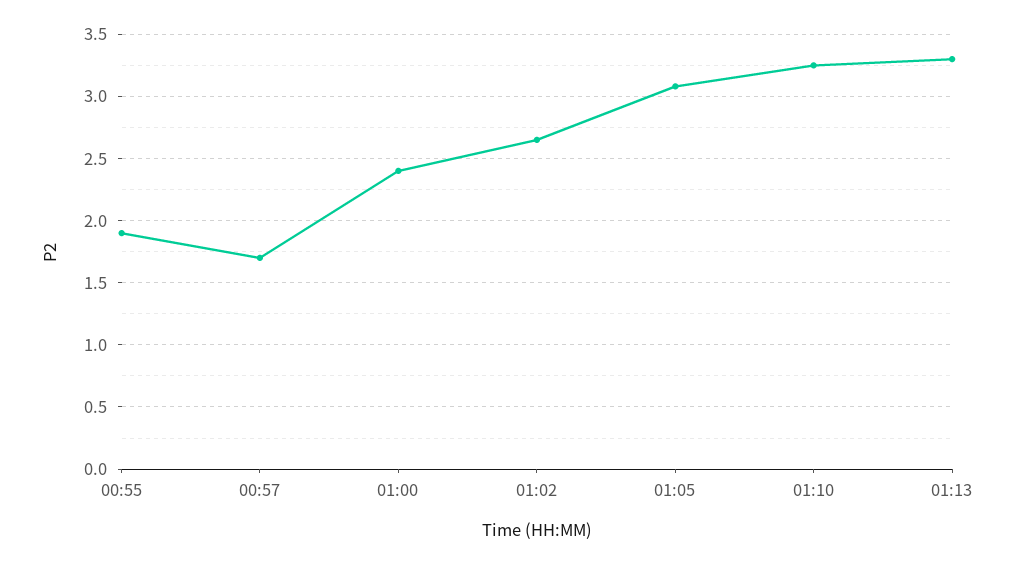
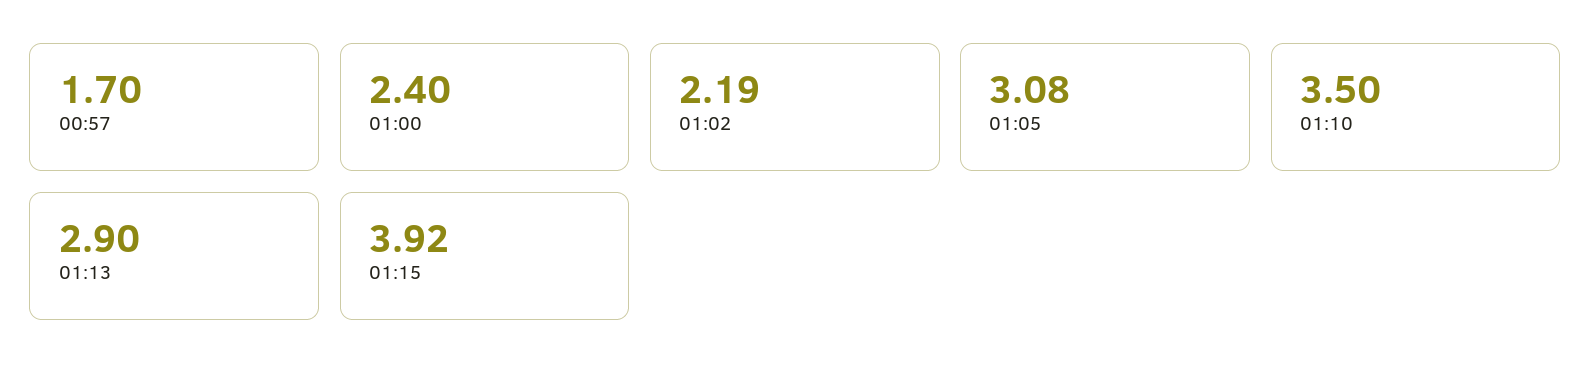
00:55: 1.9 -> none
01:02: 2.65 -> 2.19
01:10: 3.25 -> 3.5
01:13: 3.3 -> 2.9
01:15: none -> 3.92

